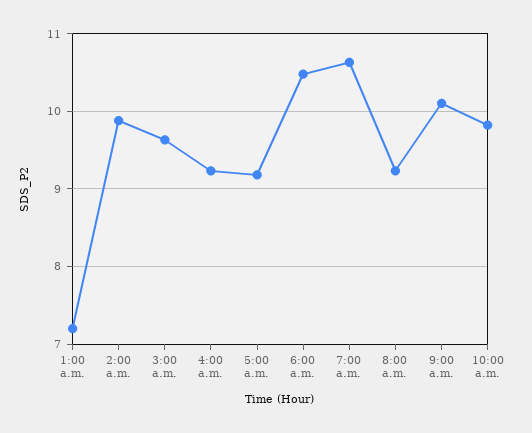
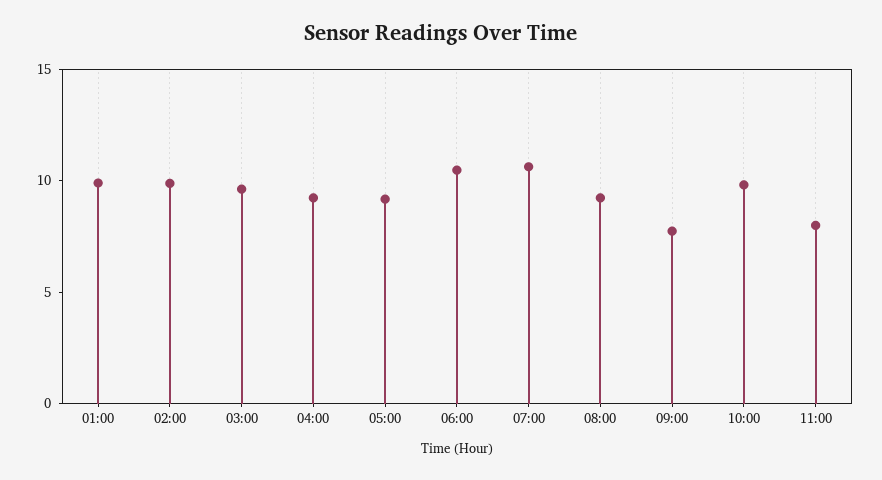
1:00 a.m.: 7.2 -> 10
9:00 a.m.: 10.1 -> 8
11:00: none -> 8

